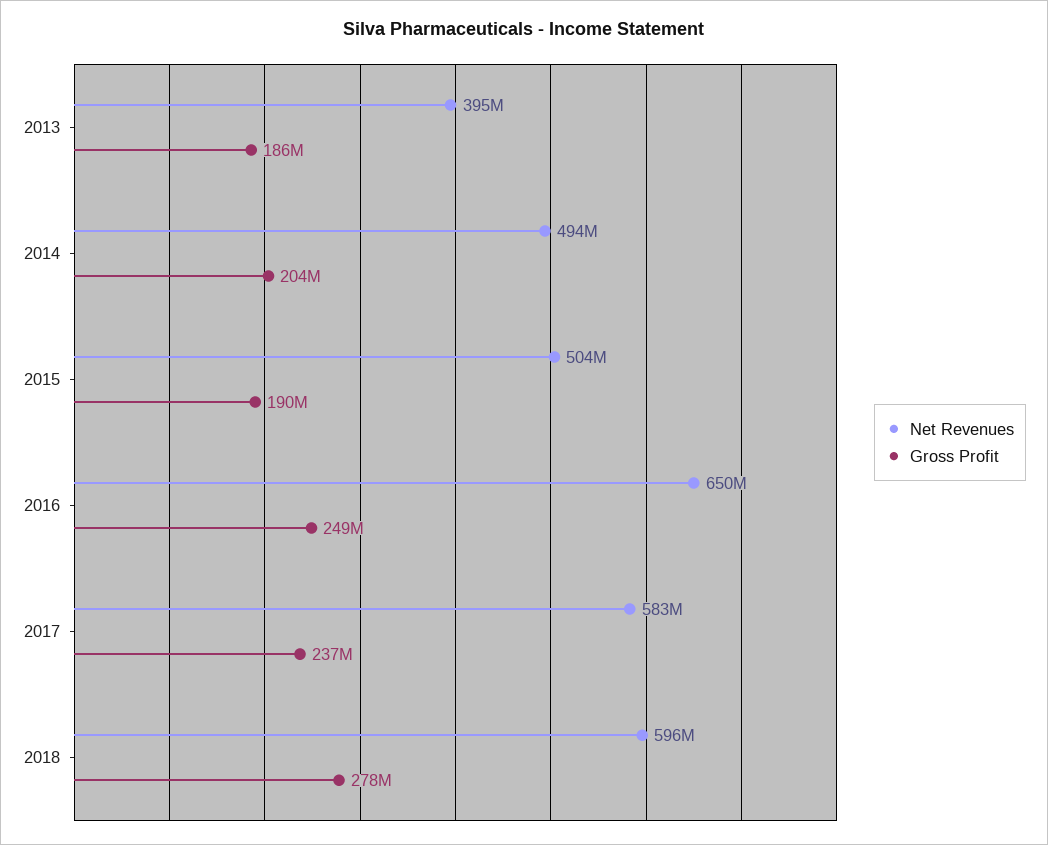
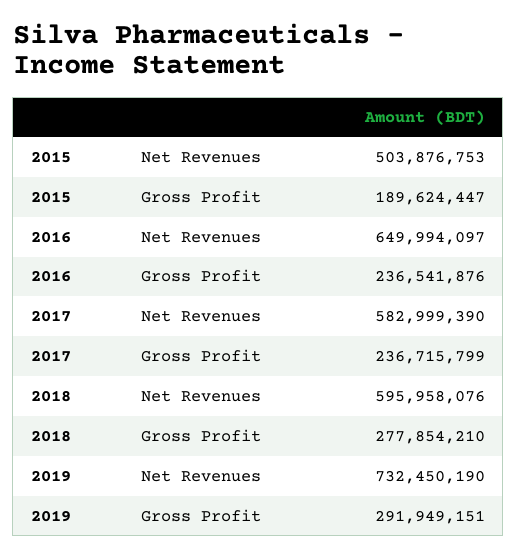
Net Revenues, 2013: 395000000 -> none
Gross Profit, 2013: 186000000 -> none
Net Revenues, 2014: 494000000 -> none
Gross Profit, 2014: 204000000 -> none
Gross Profit, 2016: 249000000 -> 236541876
Net Revenues, 2019: none -> 732450190
Gross Profit, 2019: none -> 291949151

